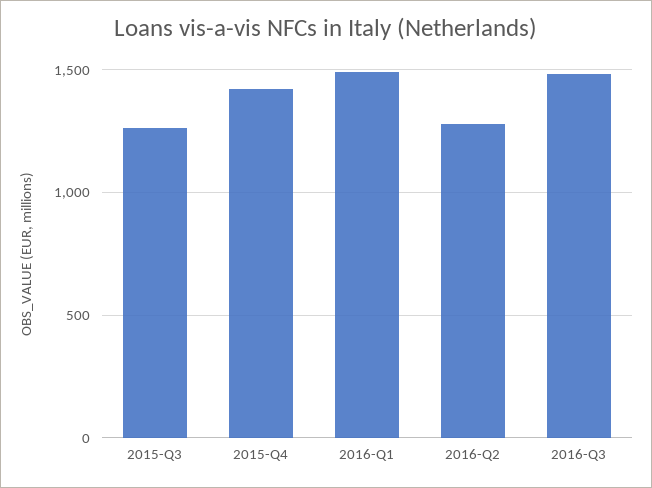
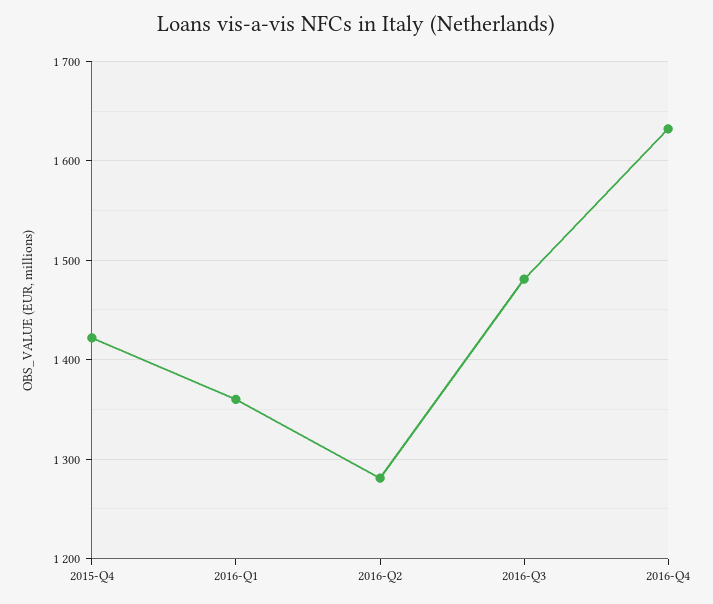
2015-Q3: 1250 -> none
2016-Q1: 1500 -> 1360
2016-Q4: none -> 1630

